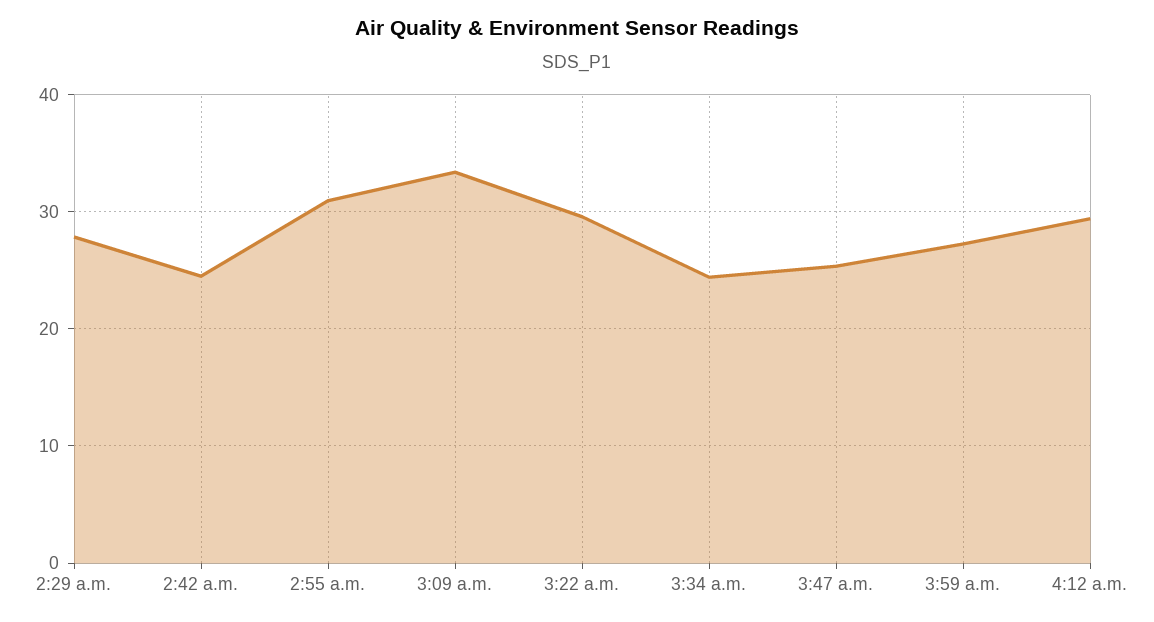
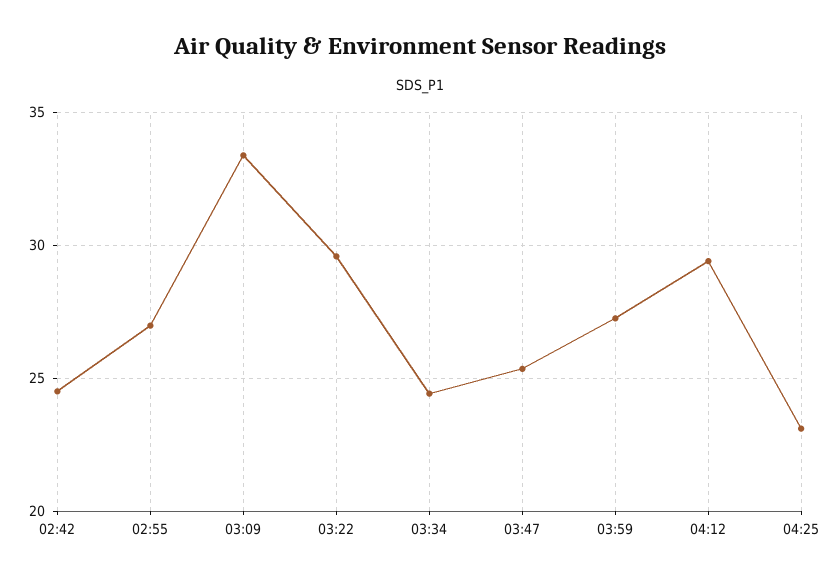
2:29 a.m.: 28 -> none
2:55 a.m.: 31 -> 27
04:25: none -> 23

